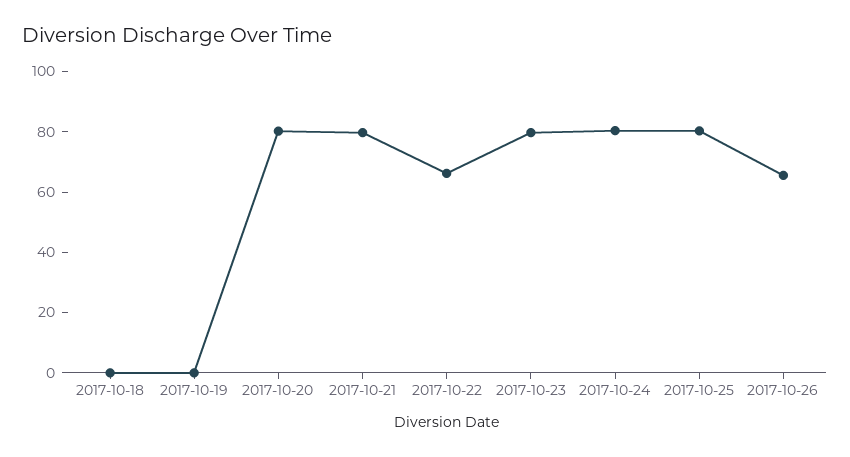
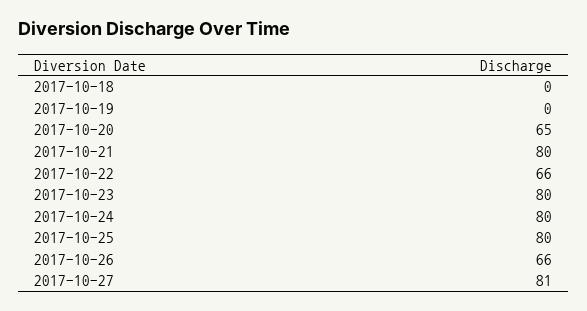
2017-10-20: 80 -> 65
2017-10-27: none -> 81

